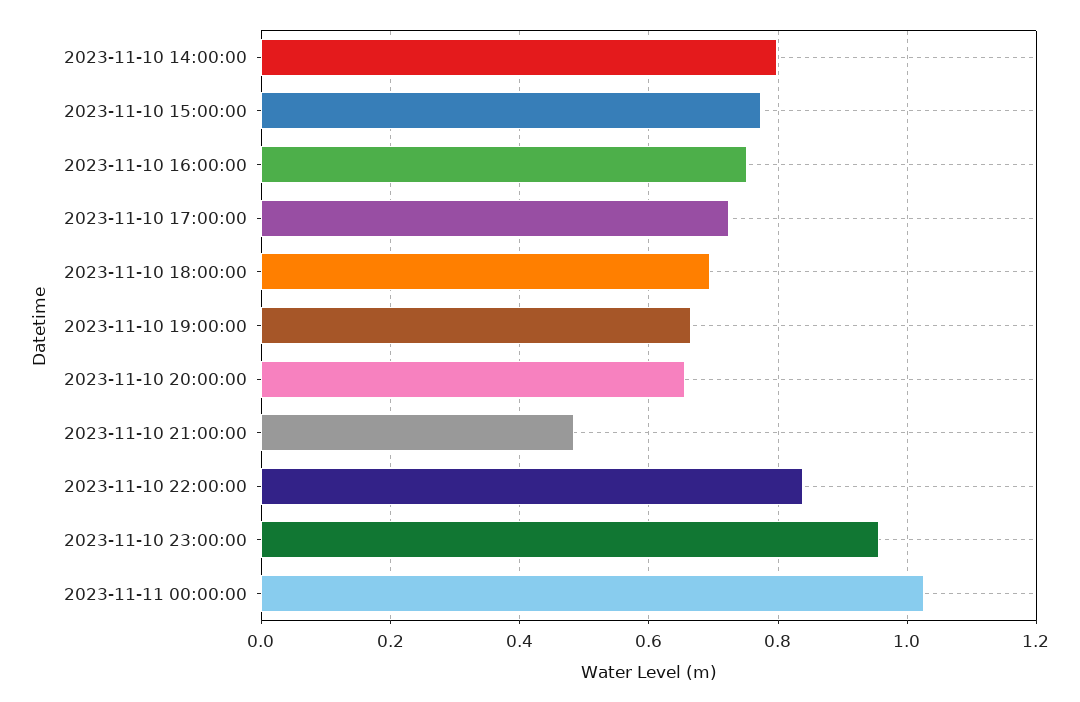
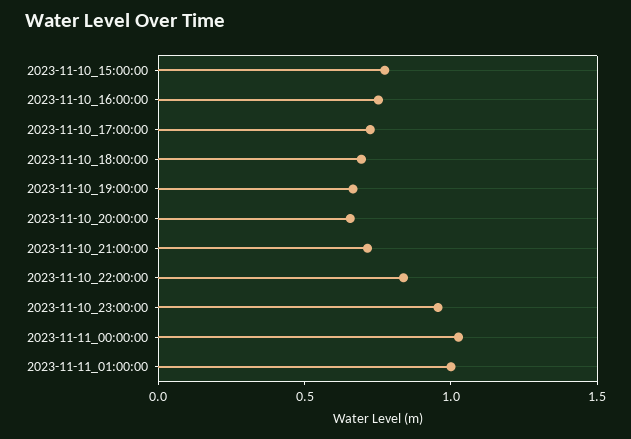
2023-11-10 14:00:00: 0.8 -> none
2023-11-10 21:00:00: 0.48 -> 0.7
2023-11-11_01:00:00: none -> 1

